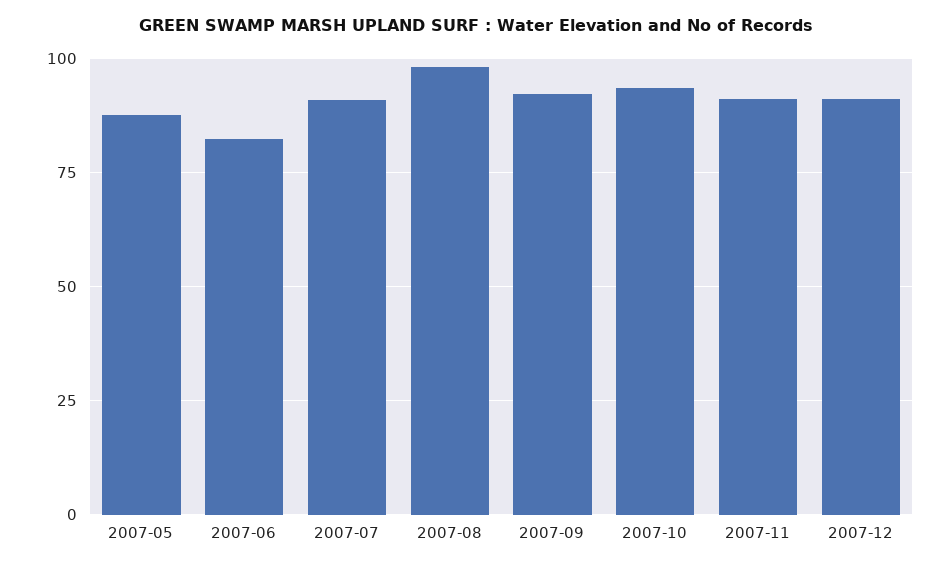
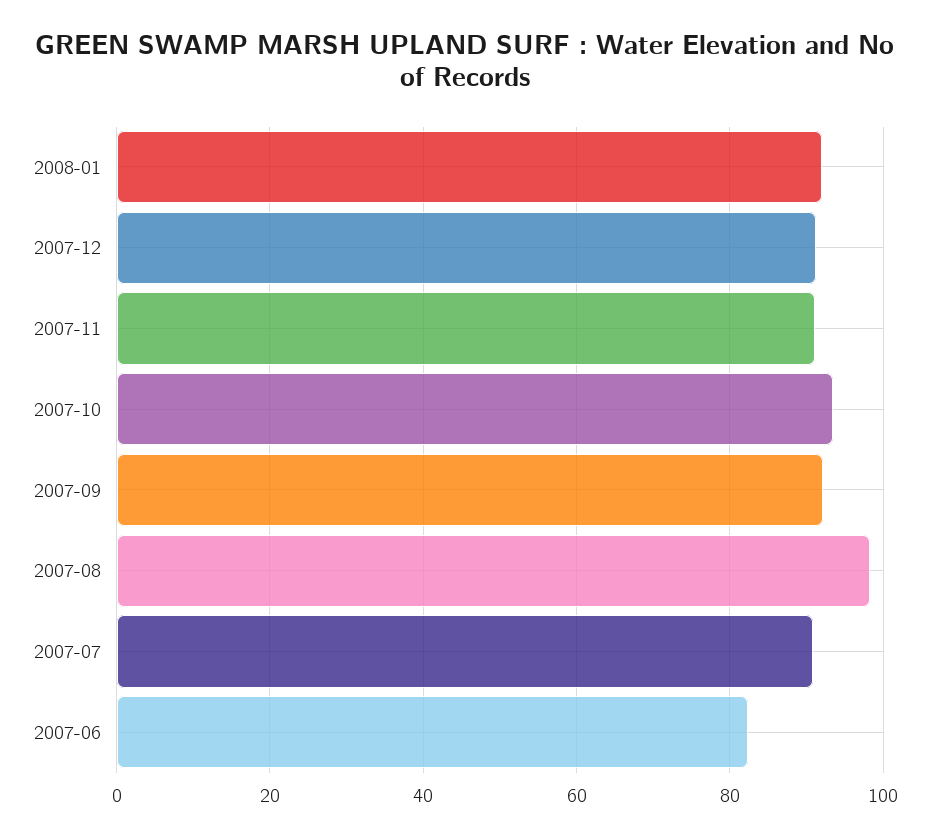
2007-05: 87.5 -> none
2008-01: none -> 92

